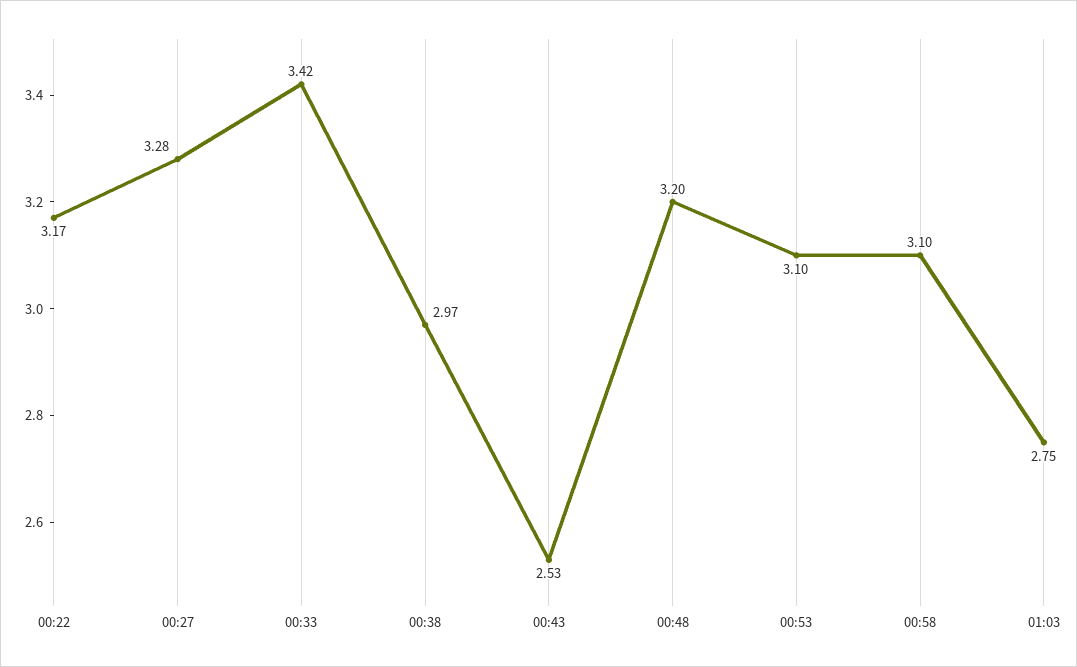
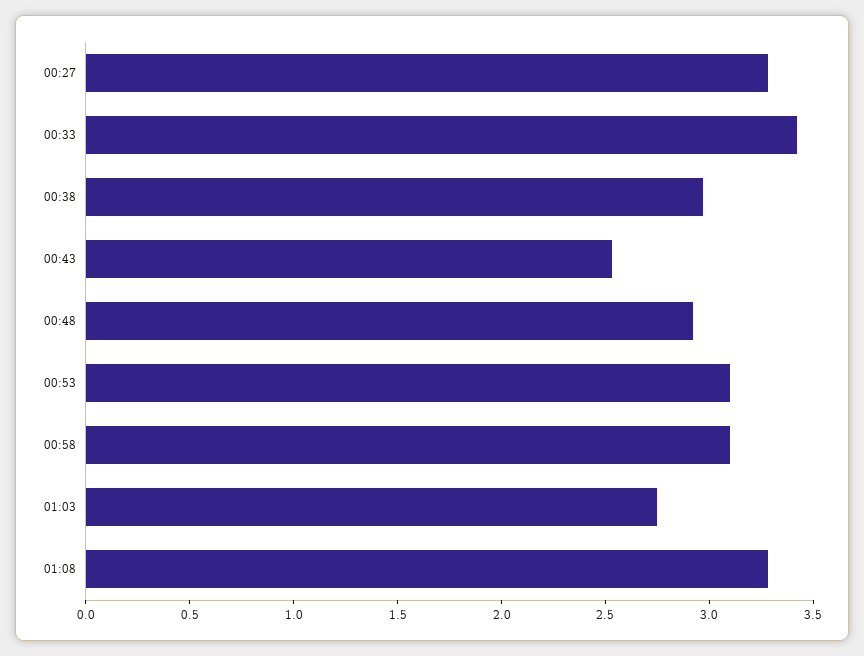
00:22: 3.17 -> none
00:48: 3.2 -> 2.9
01:08: none -> 3.3

